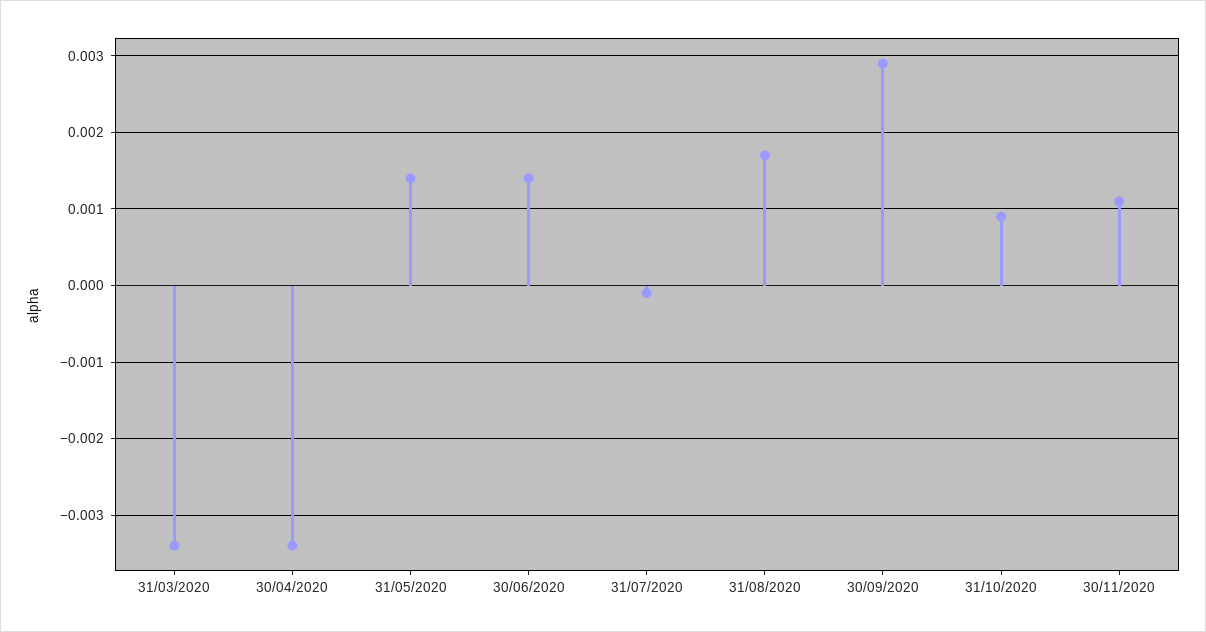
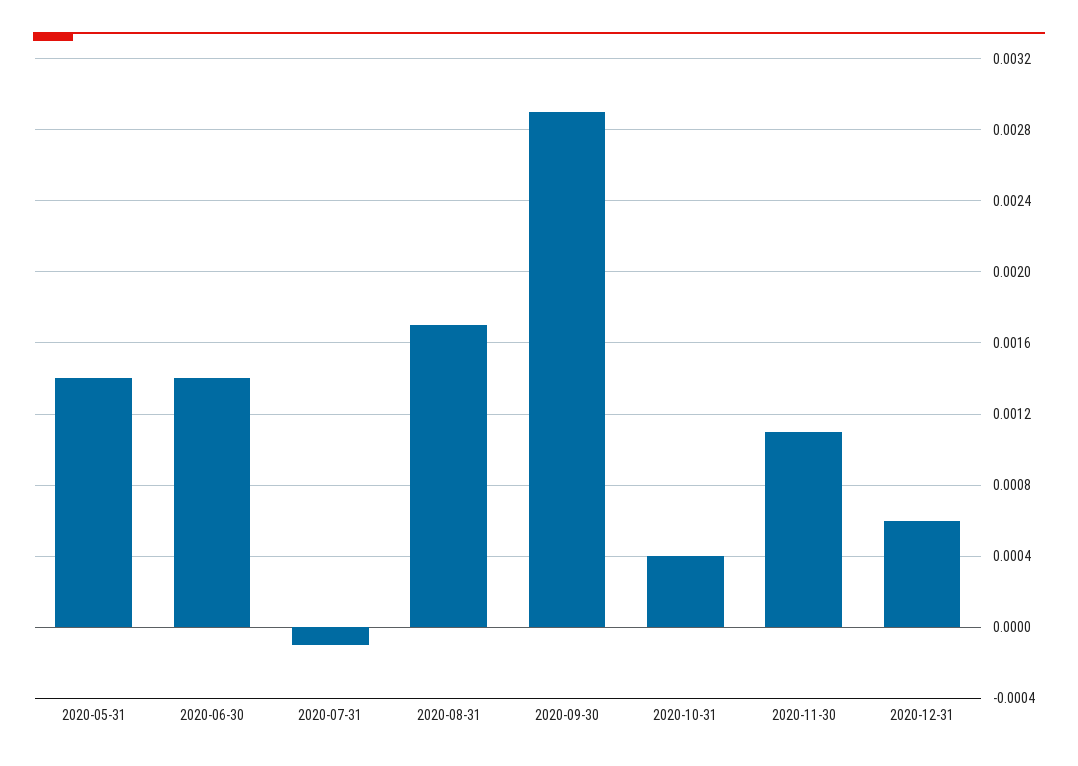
31/03/2020: -0.0034 -> none
30/04/2020: -0.0034 -> none
31/10/2020: 0.0009 -> 0.0004
2020-12-31: none -> 0.0006

